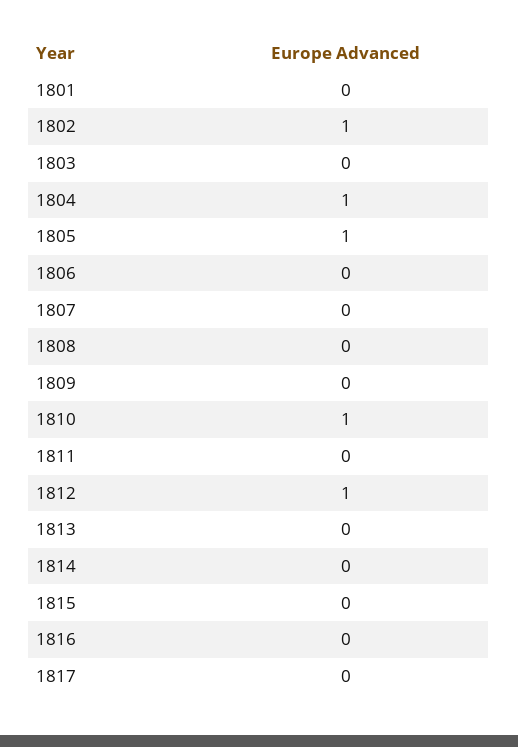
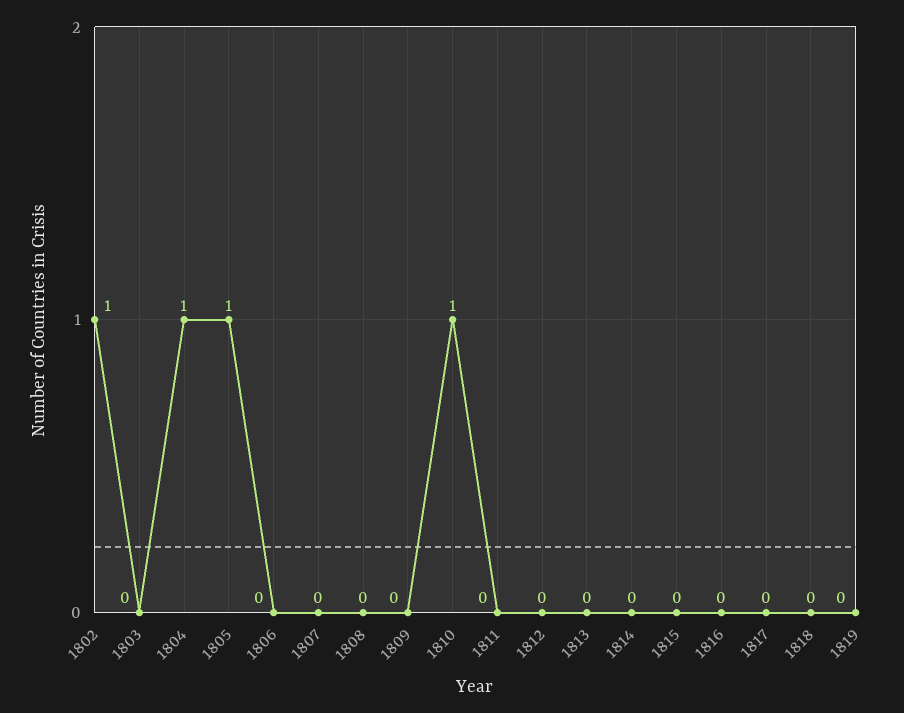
1801: 0 -> none
1812: 1 -> 0
1818: none -> 0
1819: none -> 0

